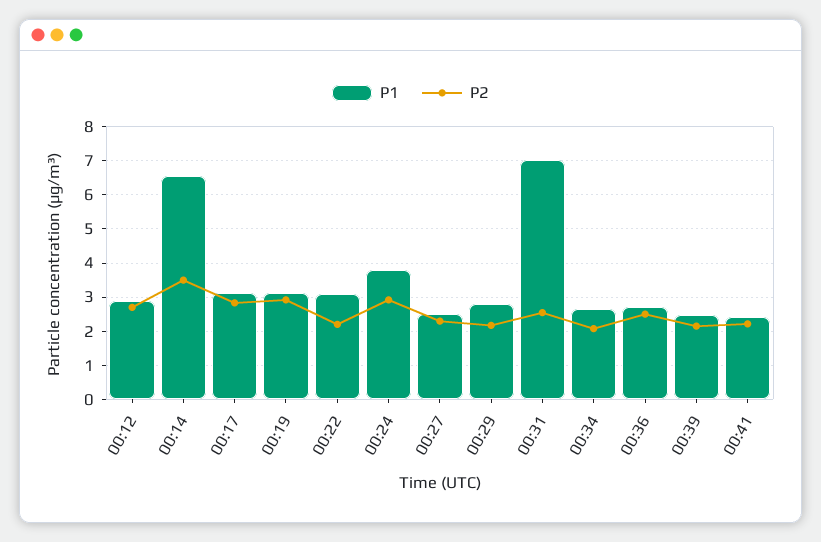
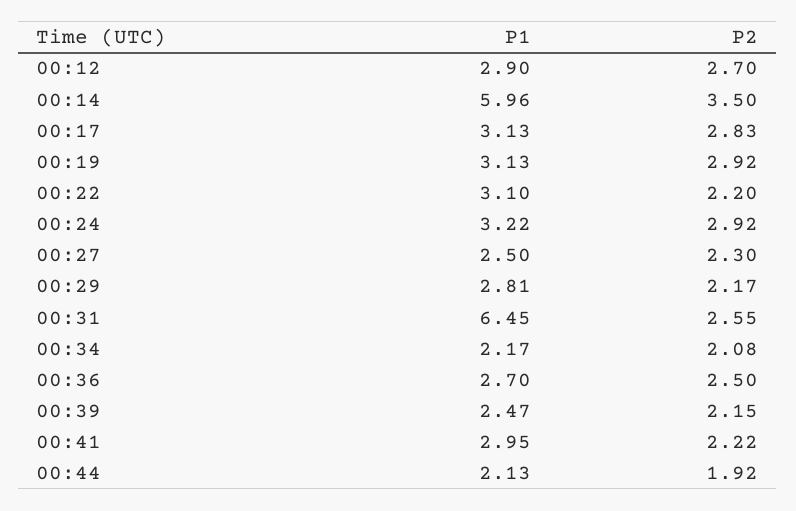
P1, 00:14: 6.6 -> 5.96
P1, 00:24: 3.8 -> 3.22
P1, 00:31: 7 -> 6.45
P1, 00:34: 2.6 -> 2.17
P1, 00:41: 2.4 -> 2.95
P1, 00:44: none -> 2.13
P2, 00:44: none -> 1.92

